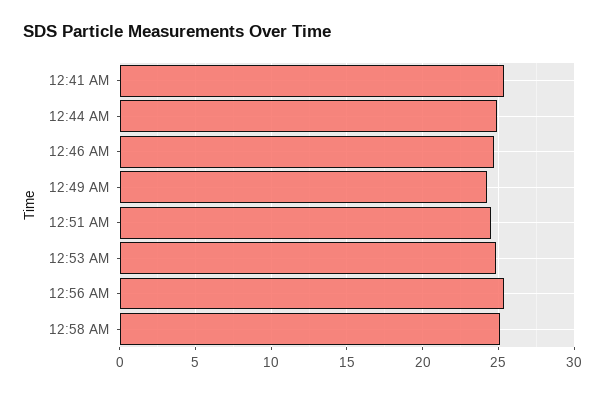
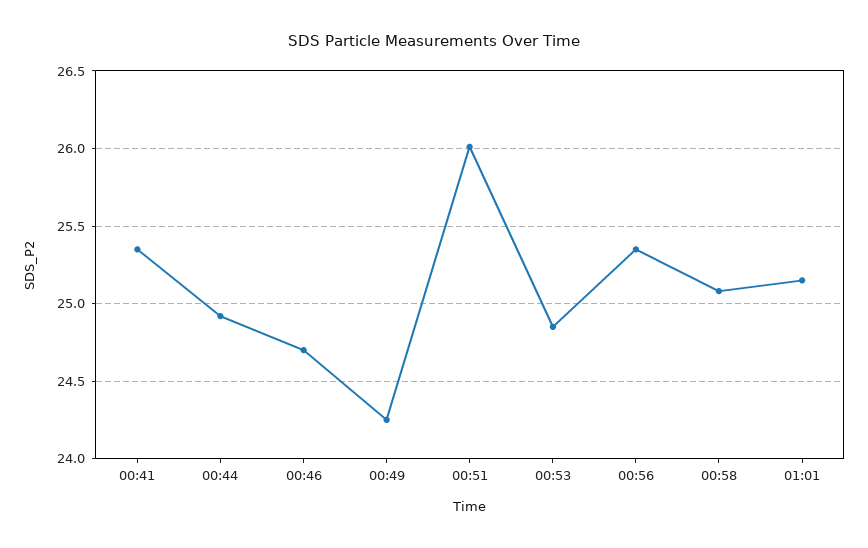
12:51 AM: 24.5 -> 26
01:01: none -> 25.15

